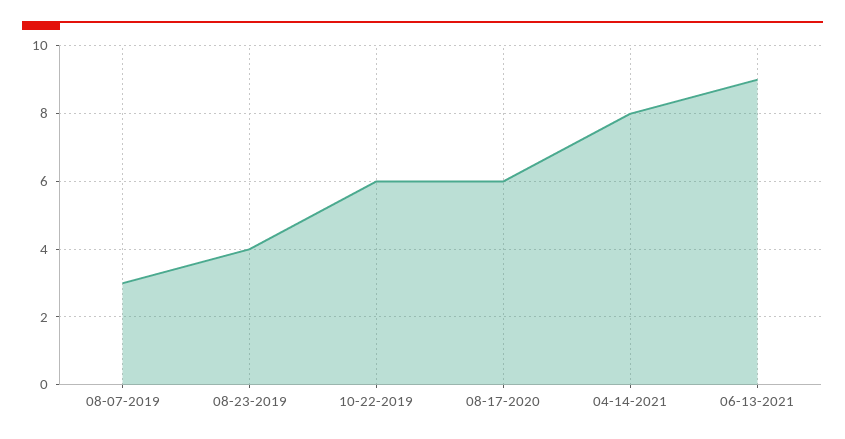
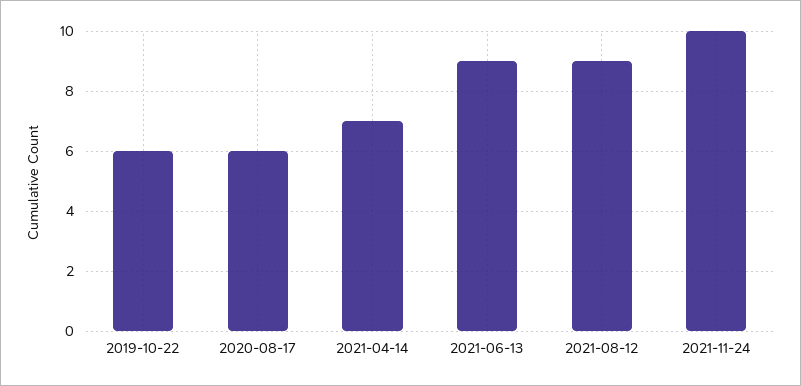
08-07-2019: 3 -> none
08-23-2019: 4 -> none
04-14-2021: 8 -> 7
2021-08-12: none -> 9
2021-11-24: none -> 10

